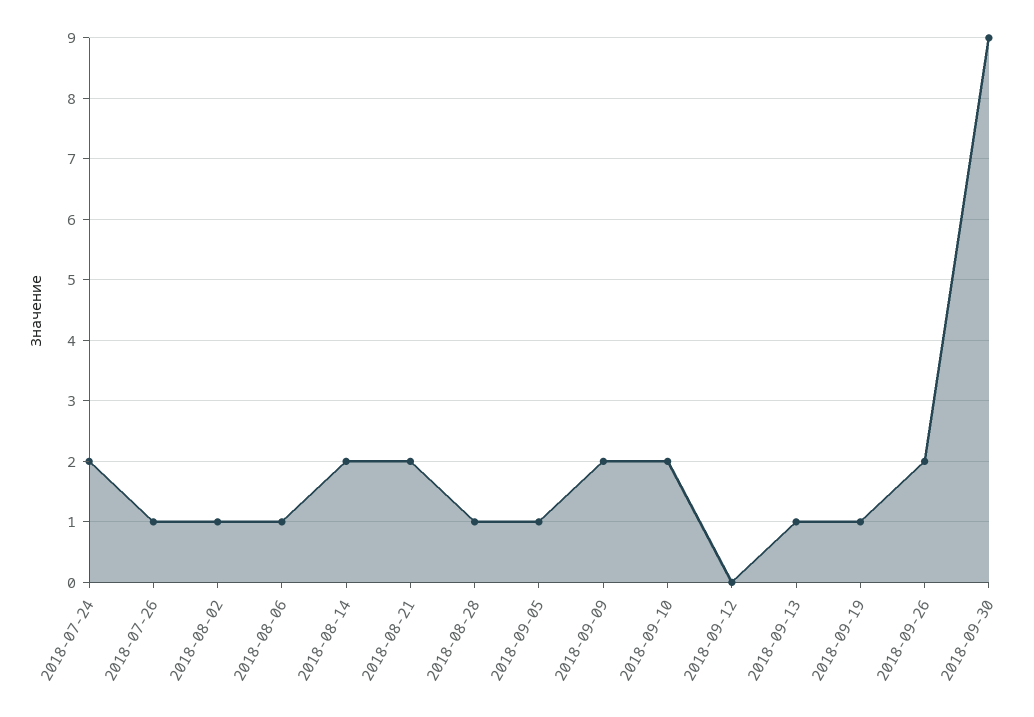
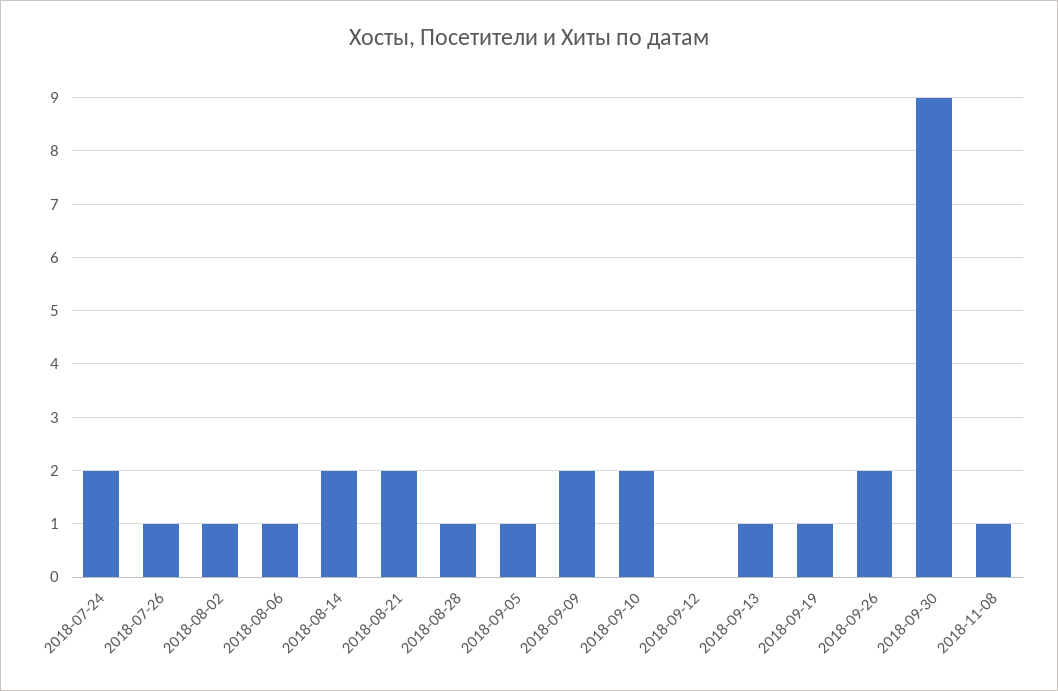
2018-11-08: none -> 1

